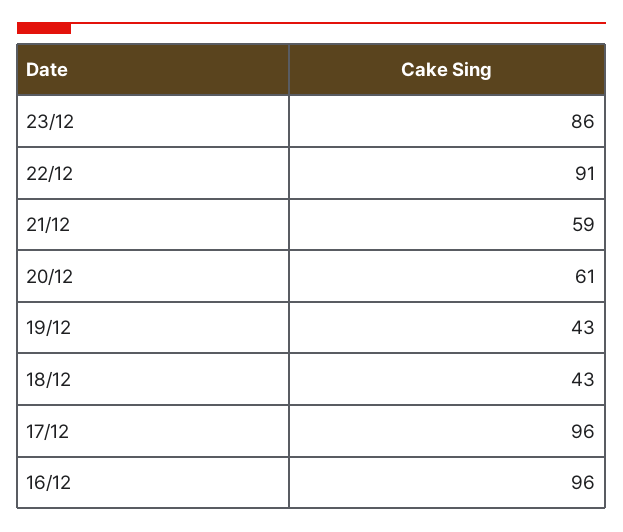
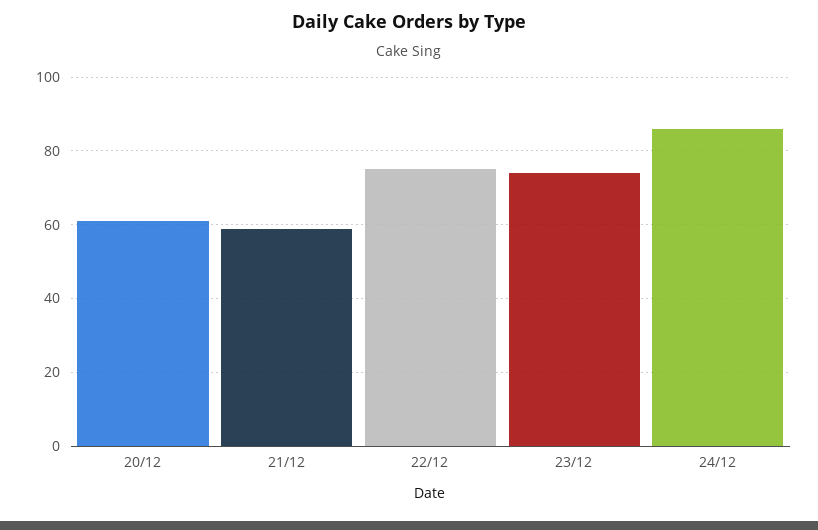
23/12: 86 -> 75
22/12: 91 -> 75
19/12: 43 -> none
18/12: 43 -> none
17/12: 96 -> none
16/12: 96 -> none
24/12: none -> 85

